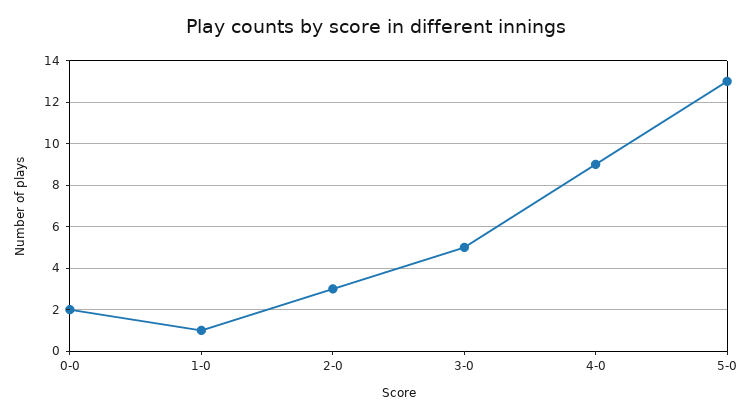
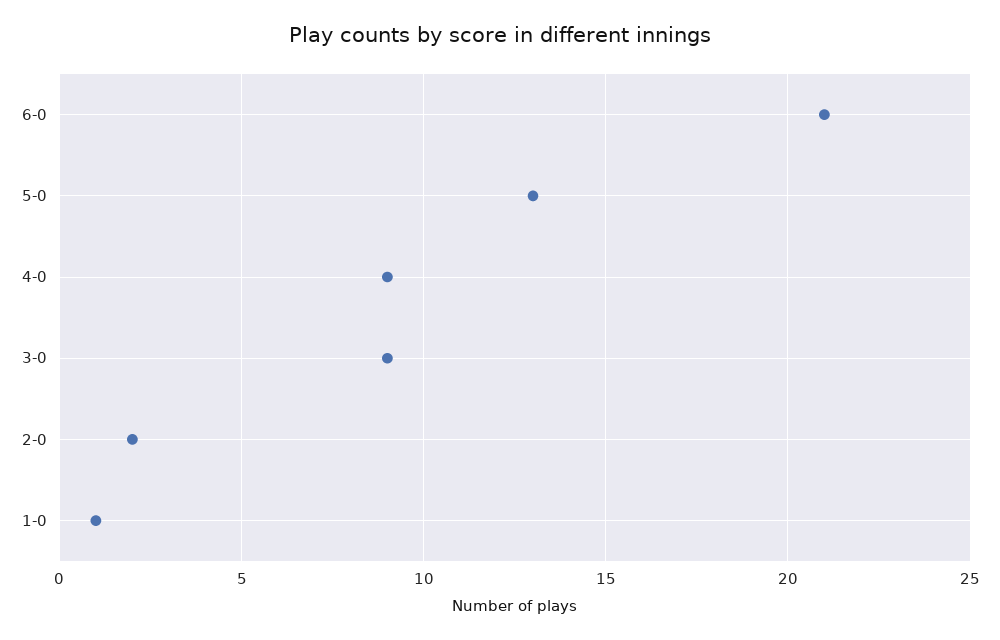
0-0: 2 -> none
2-0: 3 -> 2
3-0: 5 -> 9
6-0: none -> 21

